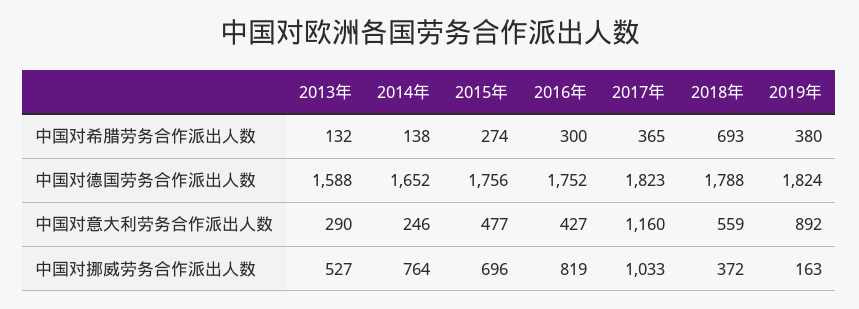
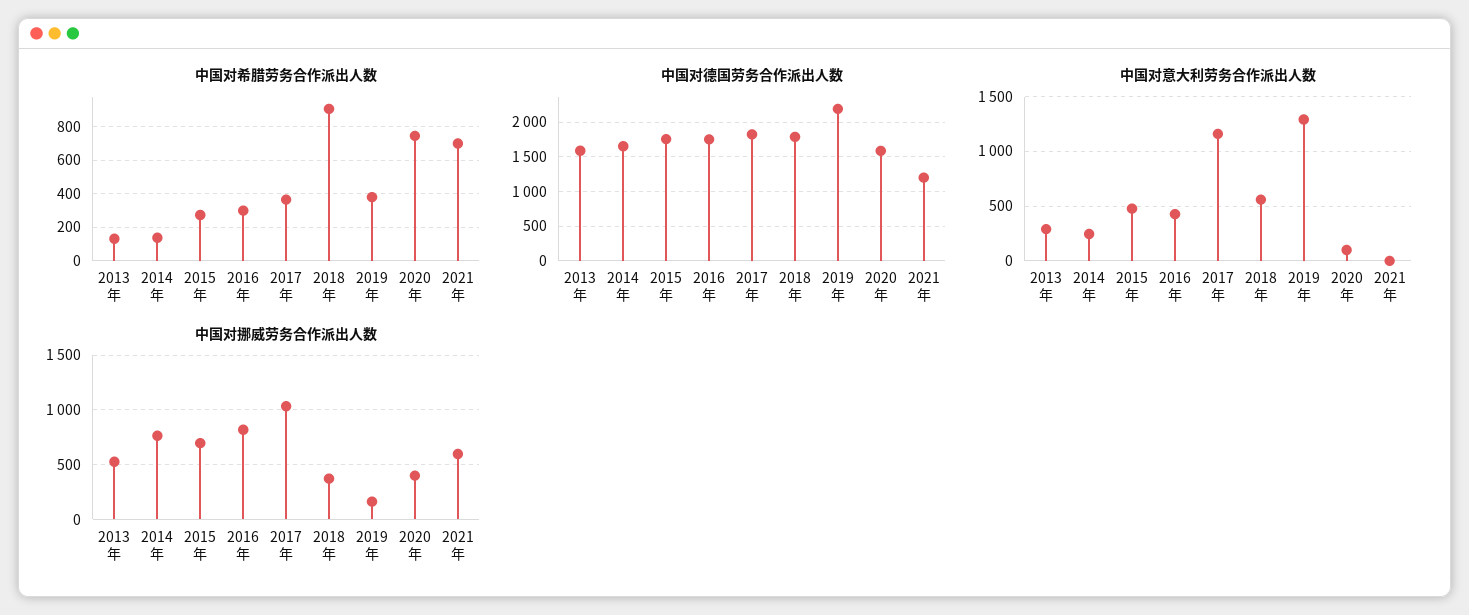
中国对希腊劳务合作派出人数, 2018年: 693 -> 900
中国对德国劳务合作派出人数, 2019年: 1824 -> 2200
中国对意大利劳务合作派出人数, 2019年: 892 -> 1300
中国对希腊劳务合作派出人数, 2020年: none -> 750
中国对希腊劳务合作派出人数, 2021年: none -> 700
中国对德国劳务合作派出人数, 2020年: none -> 1600
中国对德国劳务合作派出人数, 2021年: none -> 1200
中国对意大利劳务合作派出人数, 2020年: none -> 100
中国对意大利劳务合作派出人数, 2021年: none -> 0
中国对挪威劳务合作派出人数, 2020年: none -> 400
中国对挪威劳务合作派出人数, 2021年: none -> 600

